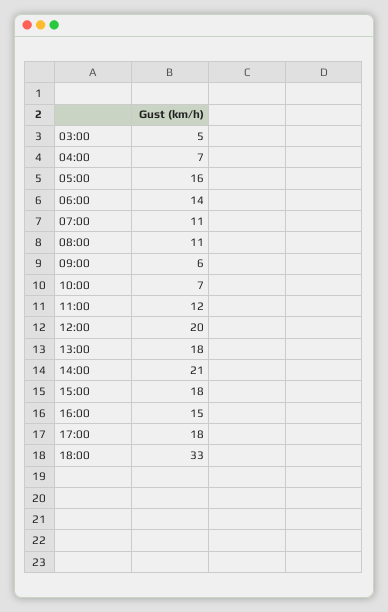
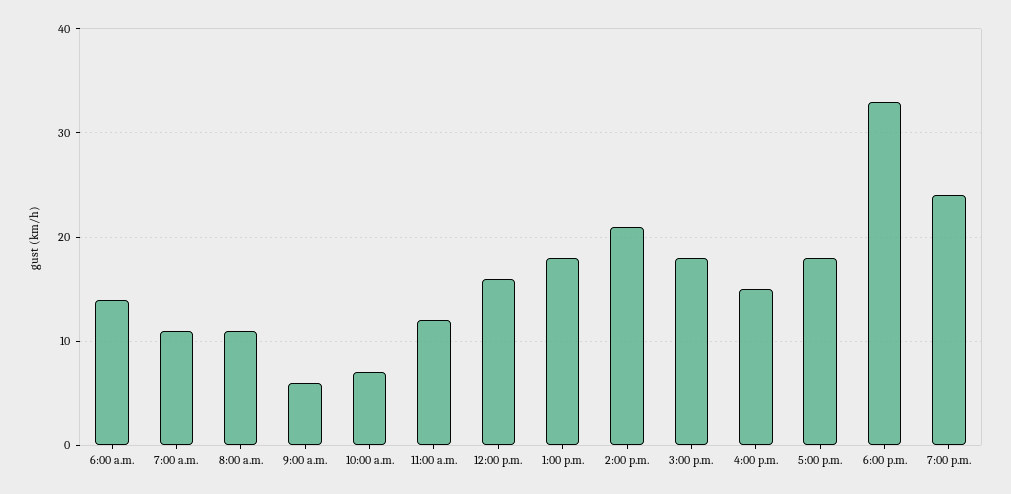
03:00: 5 -> none
04:00: 7 -> none
05:00: 16 -> none
12:00: 20 -> 16
7:00 p.m.: none -> 24

